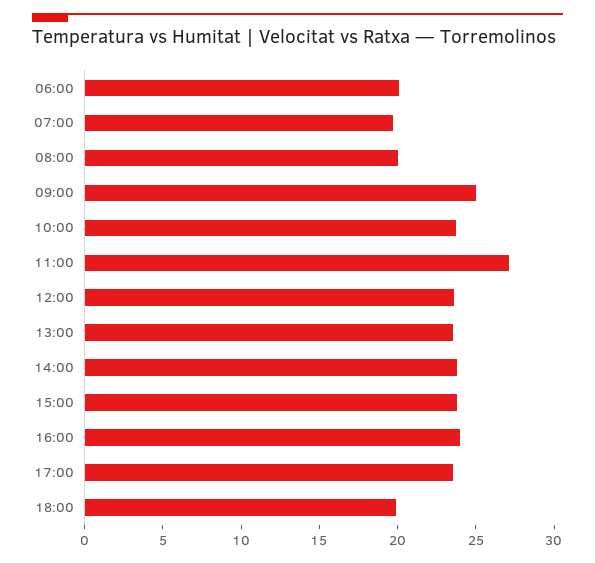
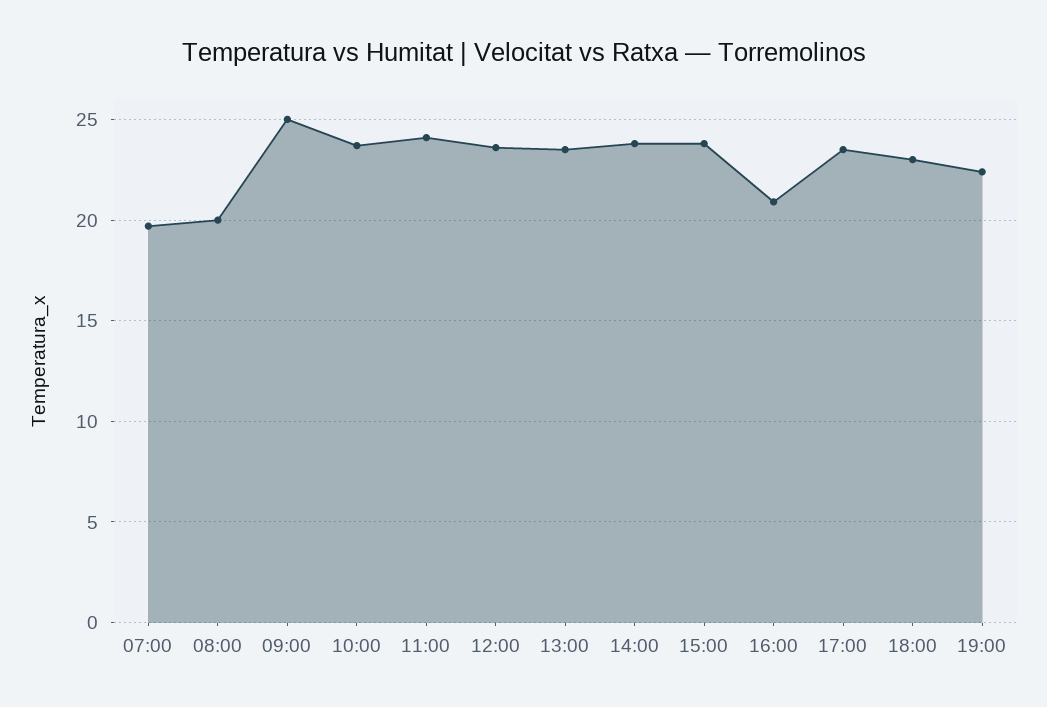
06:00: 20 -> none
11:00: 27 -> 24
16:00: 24 -> 21
18:00: 20 -> 23
19:00: none -> 22.5

